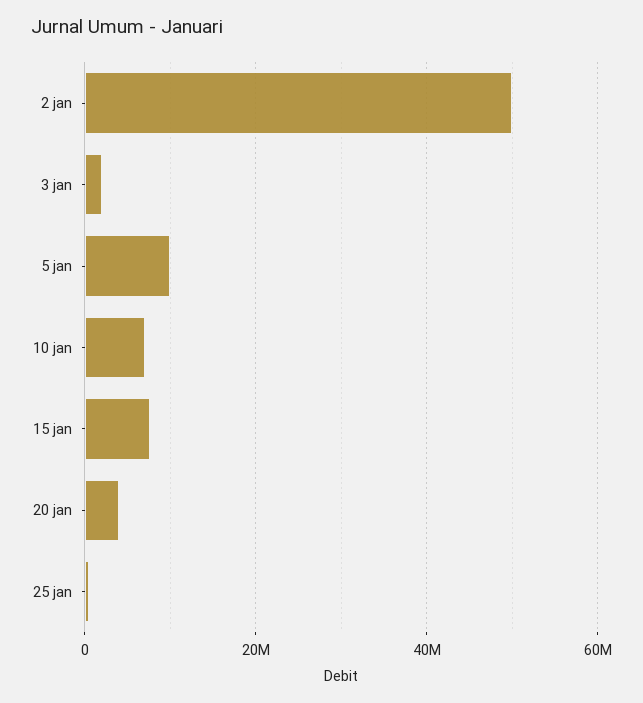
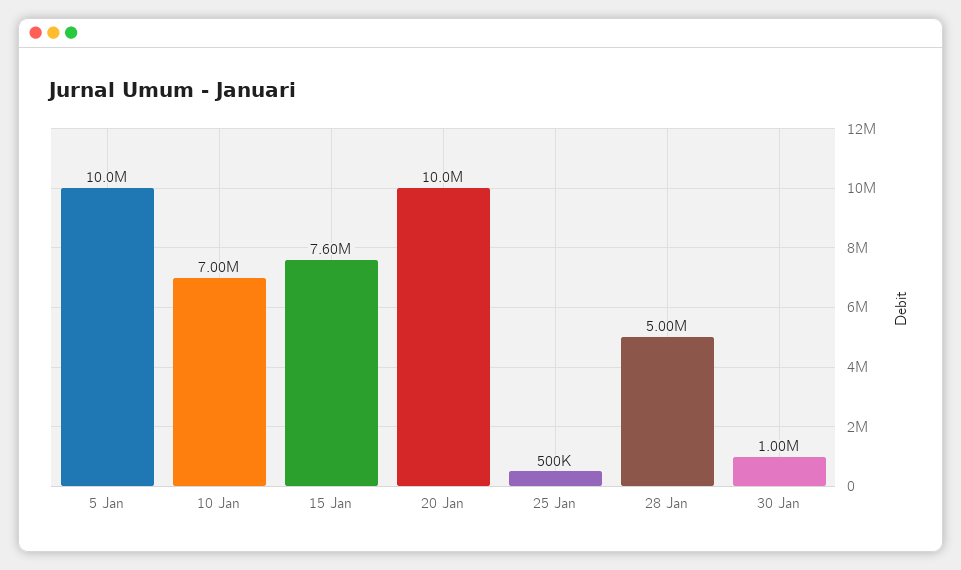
2 jan: 50000000 -> none
3 jan: 2000000 -> none
20 jan: 4000000 -> 10000000
28 Jan: none -> 5000000
30 Jan: none -> 1000000

